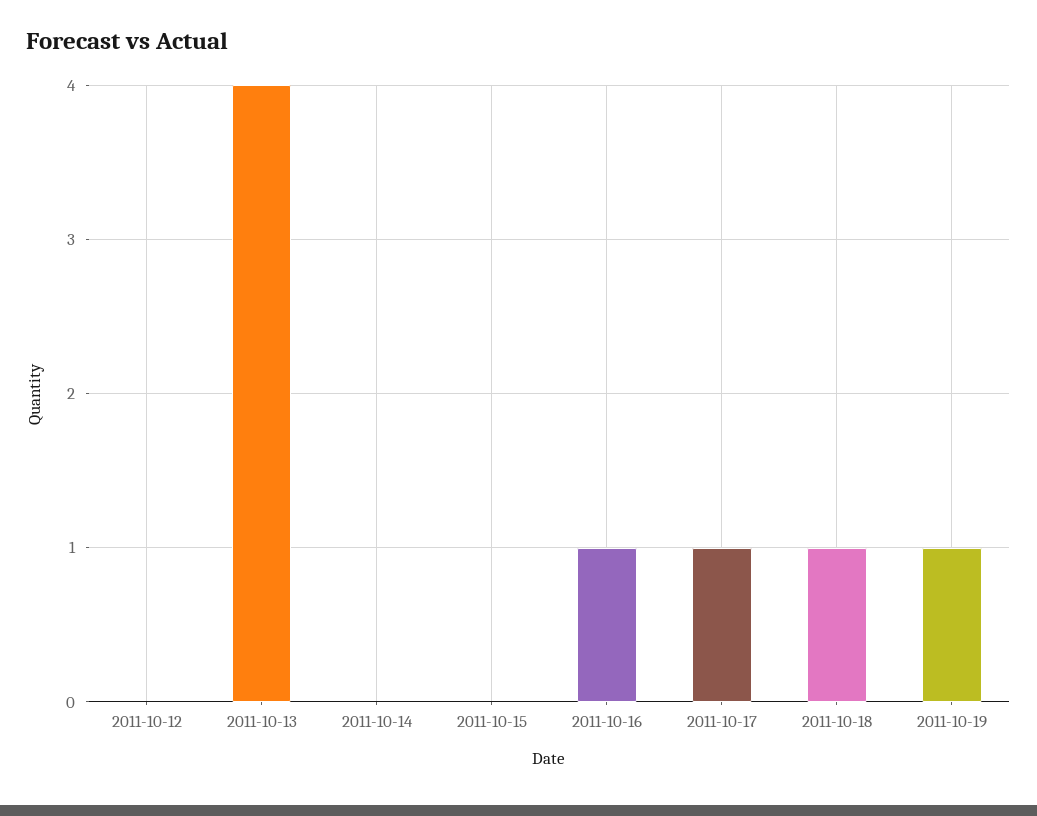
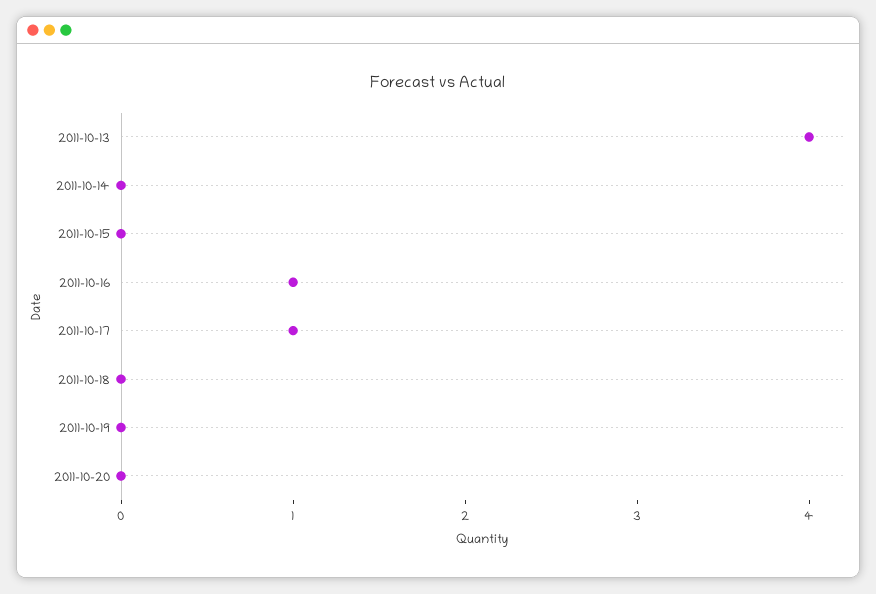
2011-10-12: 0 -> none
2011-10-18: 1 -> 0
2011-10-19: 1 -> 0
2011-10-20: none -> 0

